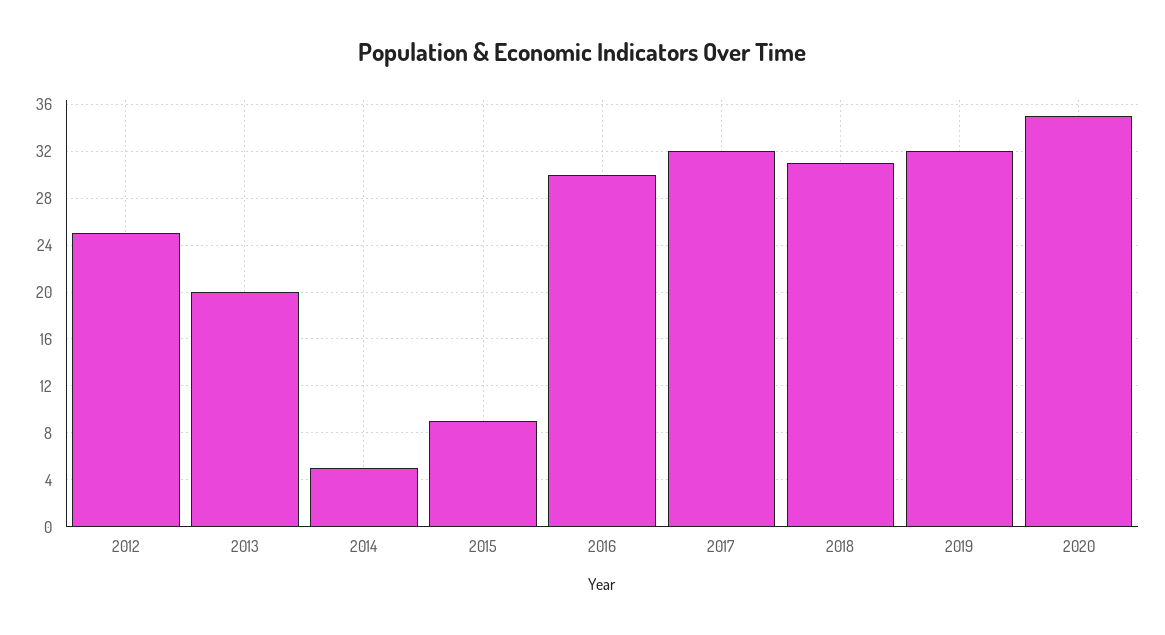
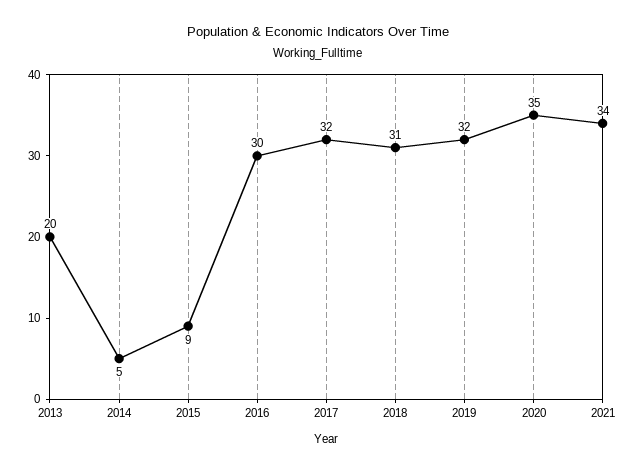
2012: 25 -> none
2021: none -> 34

